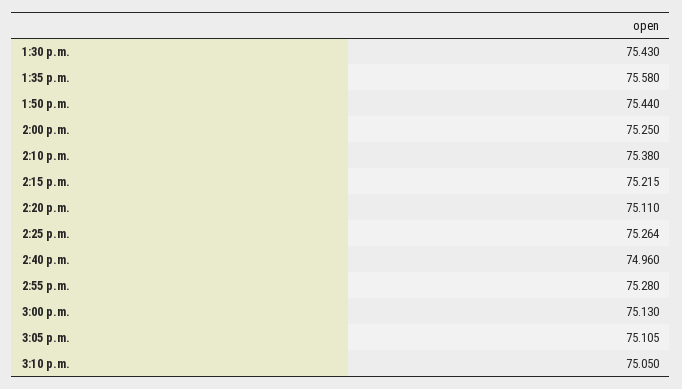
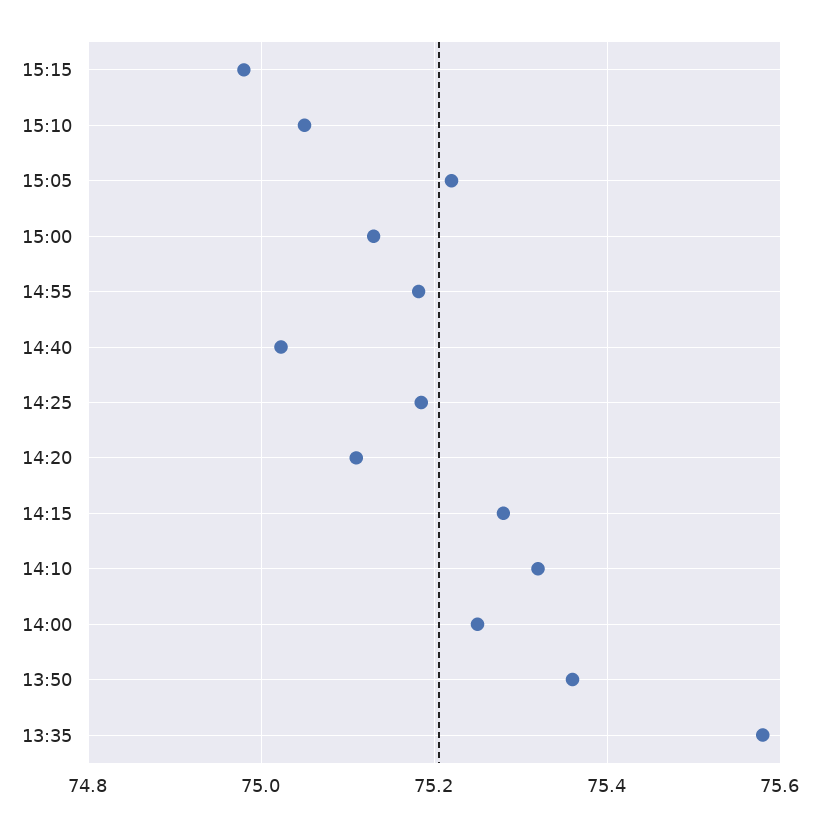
1:30 p.m.: 75.43 -> none
1:50 p.m.: 75.44 -> 75.36
2:10 p.m.: 75.38 -> 75.32
2:15 p.m.: 75.215 -> 75.28
2:25 p.m.: 75.264 -> 75.18
2:40 p.m.: 74.96 -> 75.02
2:55 p.m.: 75.28 -> 75.18
3:05 p.m.: 75.105 -> 75.22
15:15: none -> 74.98

